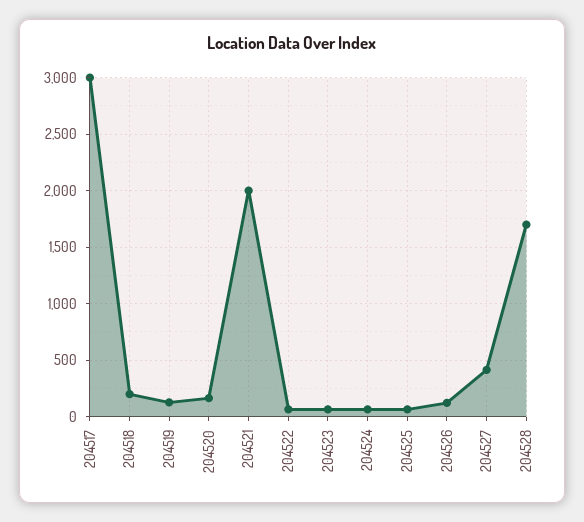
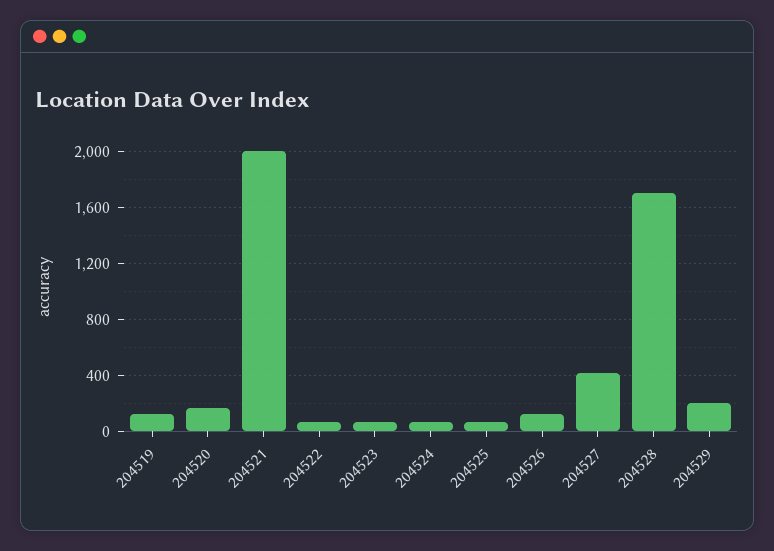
204517: 3000 -> none
204518: 200 -> none
204529: none -> 200

